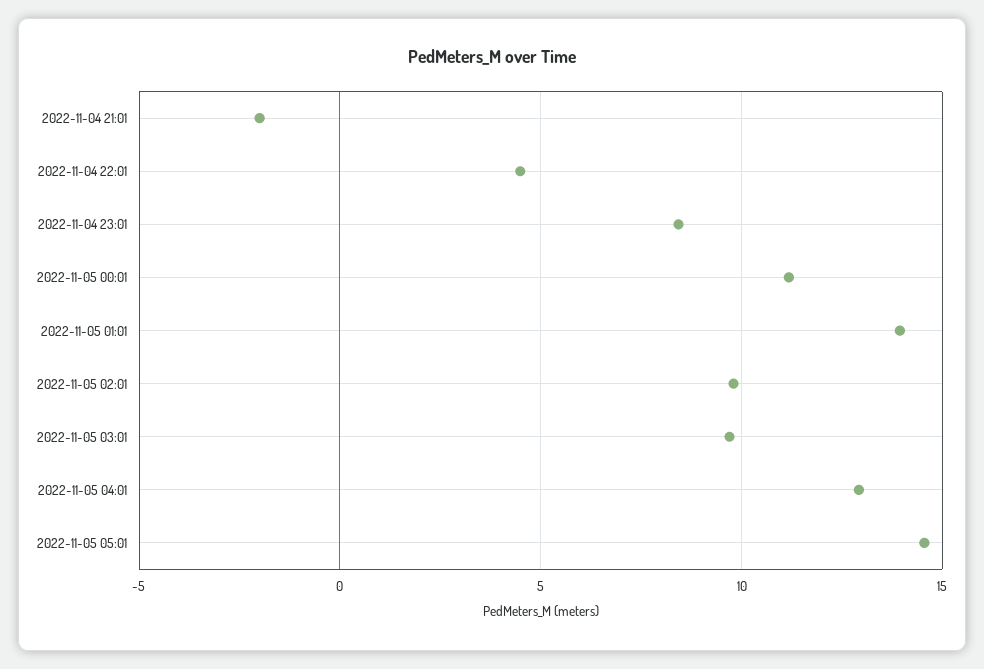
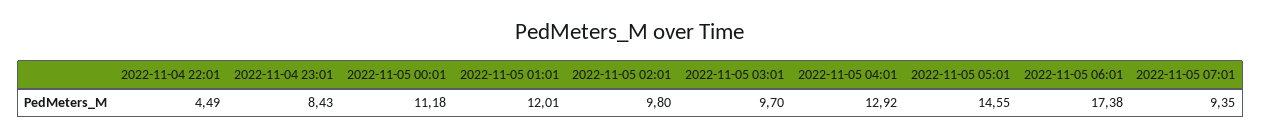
2022-11-04 21:01: -2 -> none
2022-11-05 01:01: 14 -> 12.01
2022-11-05 06:01: none -> 17.38
2022-11-05 07:01: none -> 9.35

